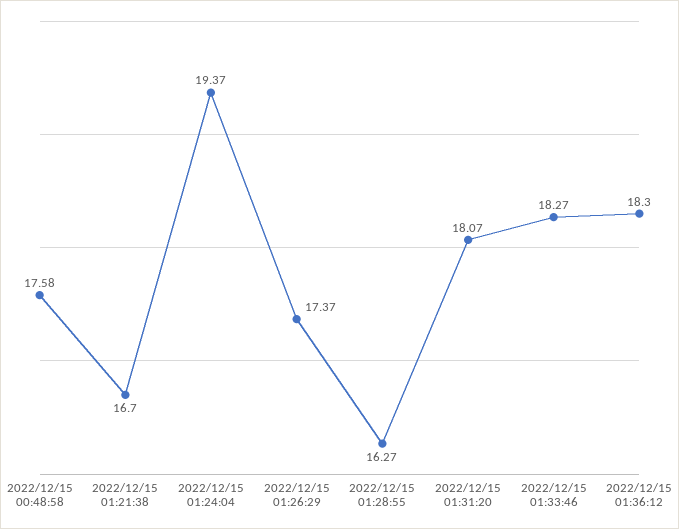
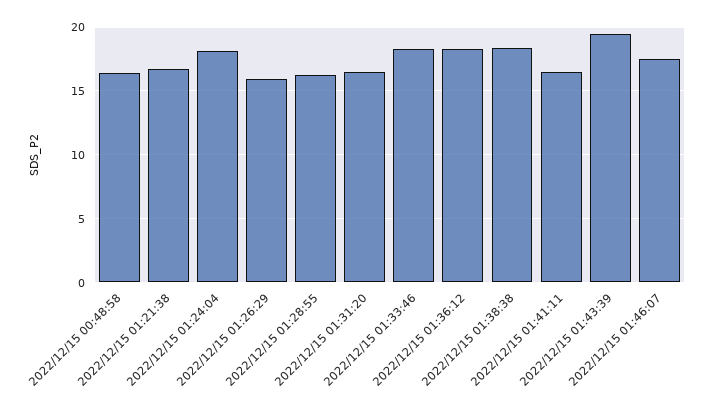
2022/12/15 00:48:58: 17.58 -> 16.5
2022/12/15 01:24:04: 19.37 -> 18
2022/12/15 01:26:29: 17.37 -> 16
2022/12/15 01:31:20: 18.07 -> 16.5
2022/12/15 01:38:38: none -> 18.5
2022/12/15 01:41:11: none -> 16.5
2022/12/15 01:43:39: none -> 19.5
2022/12/15 01:46:07: none -> 17.5

